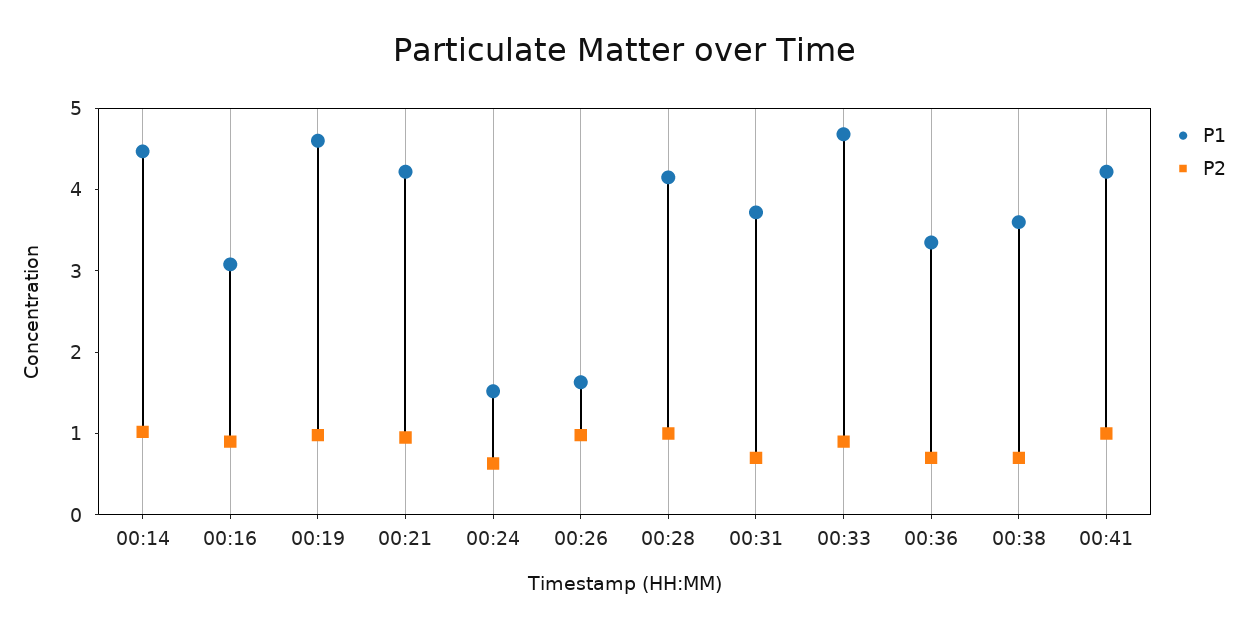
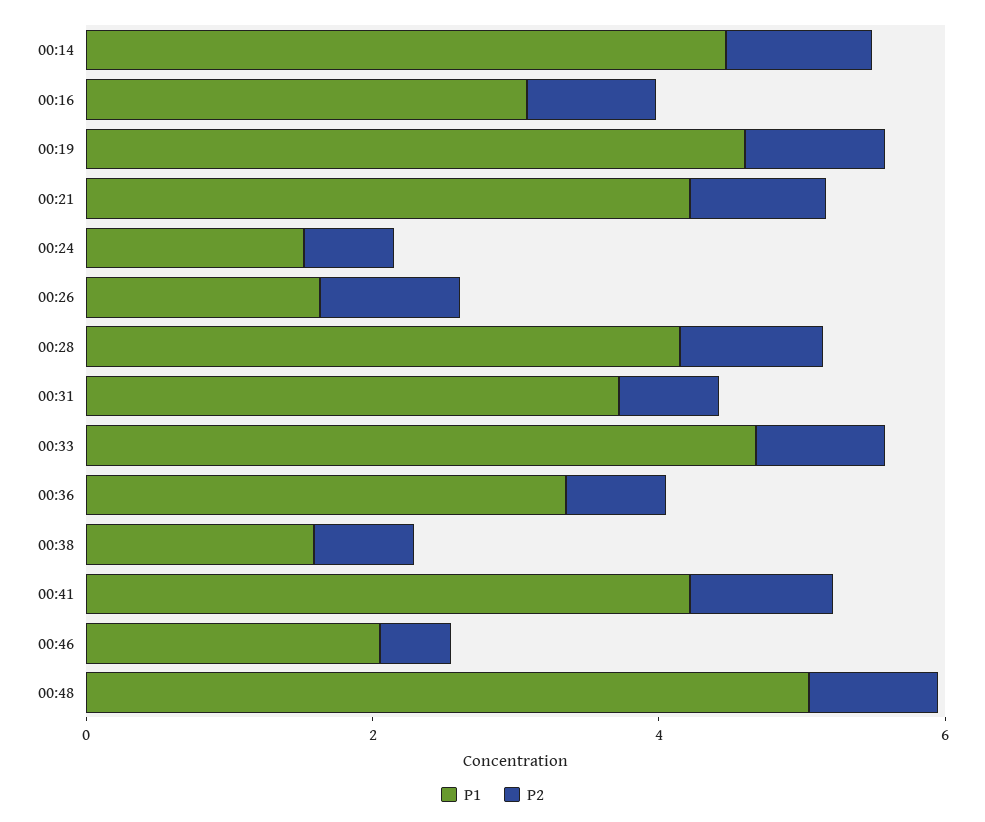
P1, 00:38: 3.6 -> 1.5
P1, 00:46: none -> 2
P2, 00:46: none -> 0.5
P1, 00:48: none -> 5
P2, 00:48: none -> 1

